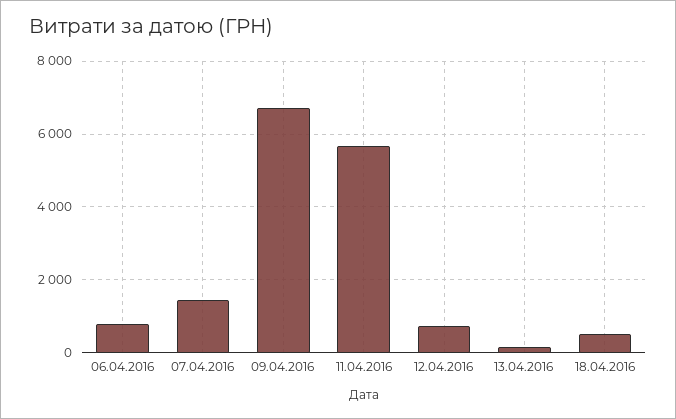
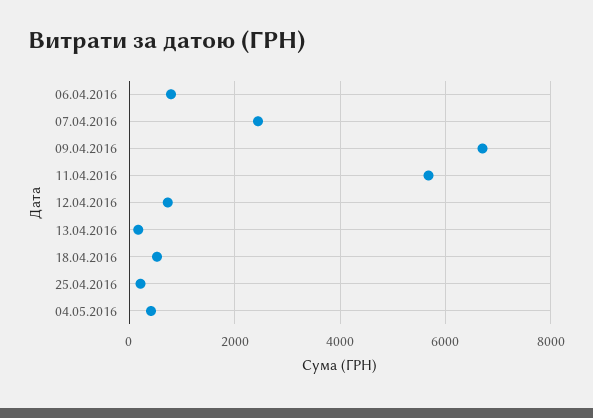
07.04.2016: 1400 -> 2400
25.04.2016: none -> 200
04.05.2016: none -> 400

